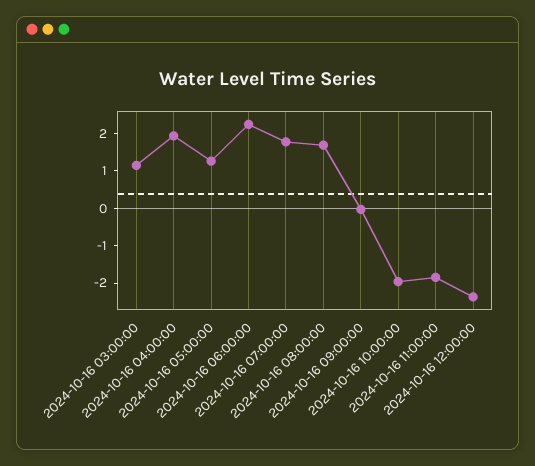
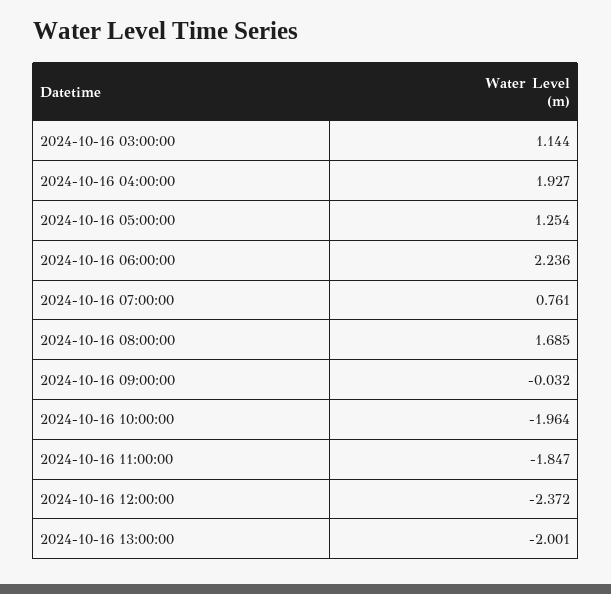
2024-10-16 07:00:00: 1.75 -> 0.761
2024-10-16 13:00:00: none -> -2.001

